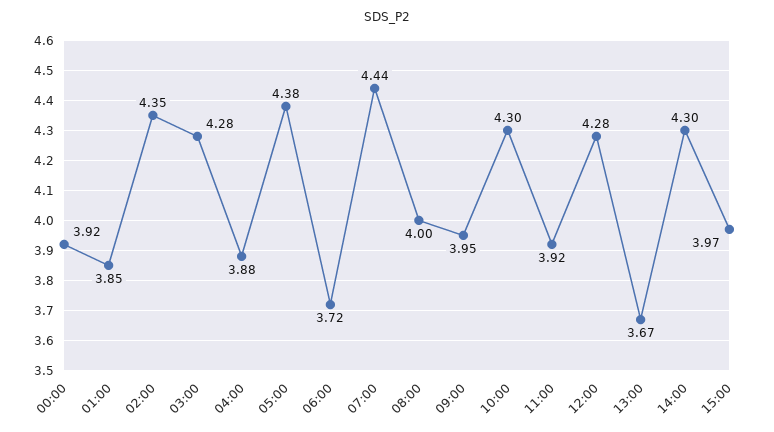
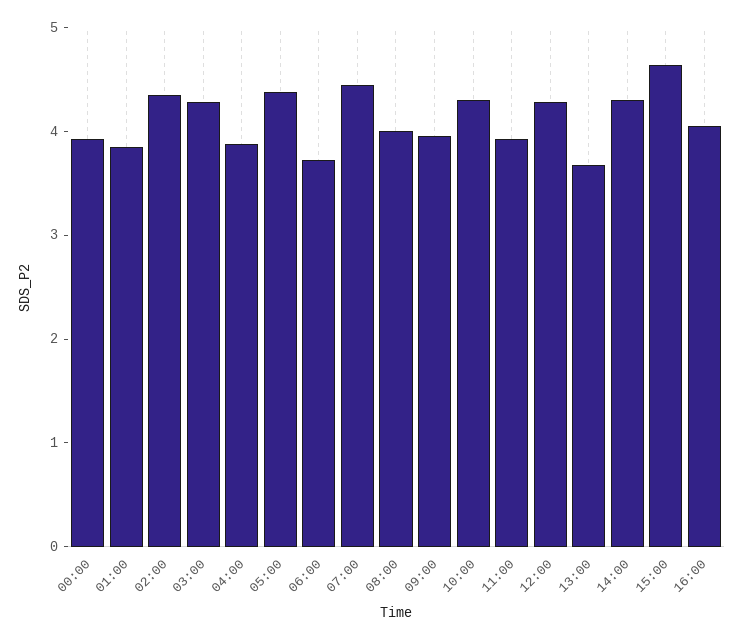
15:00: 3.97 -> 4.6
16:00: none -> 4

